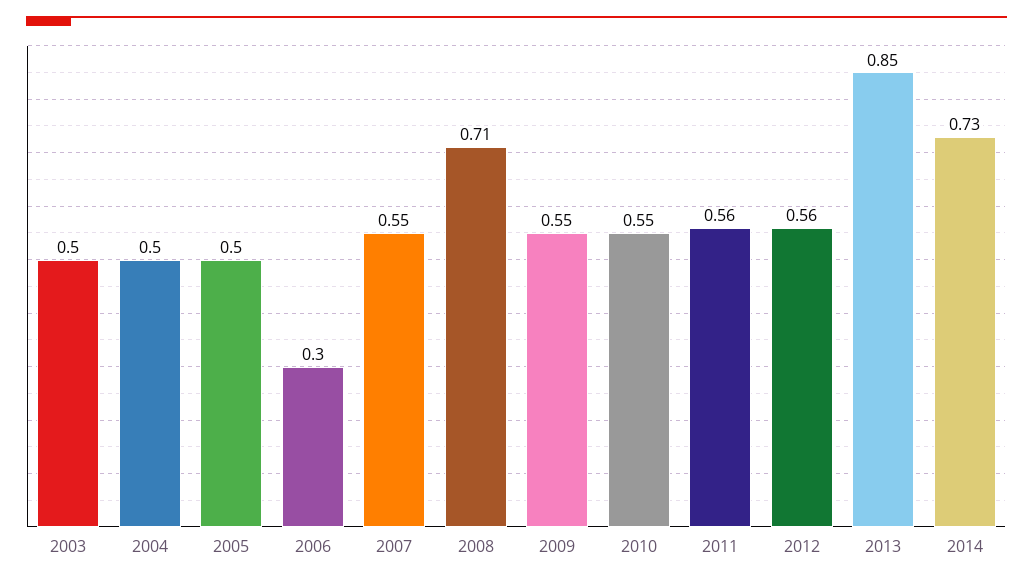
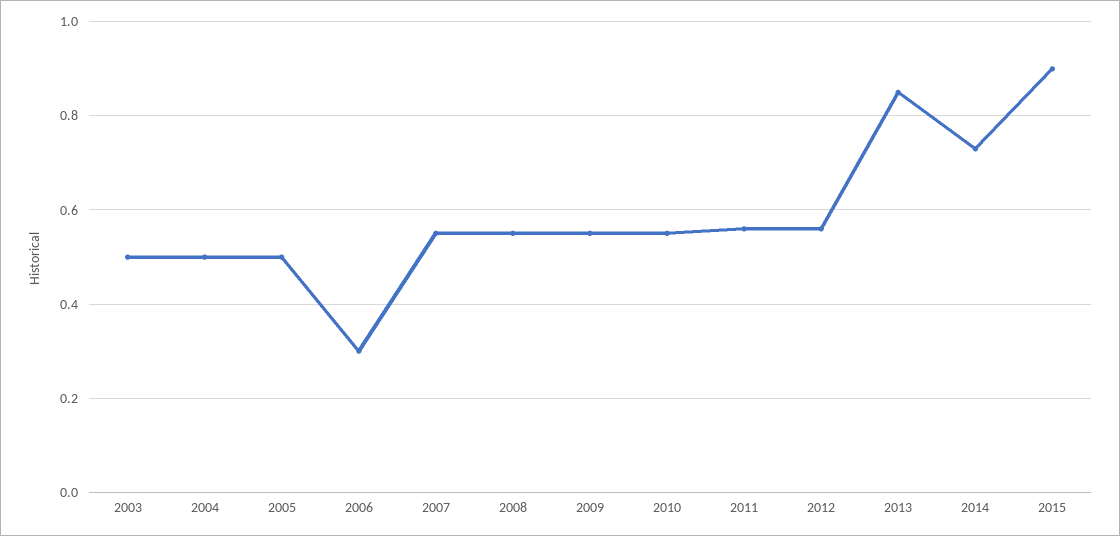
2008: 0.71 -> 0.55
2015: none -> 0.9

